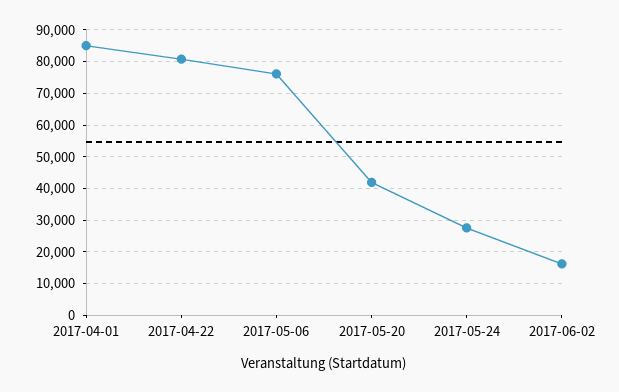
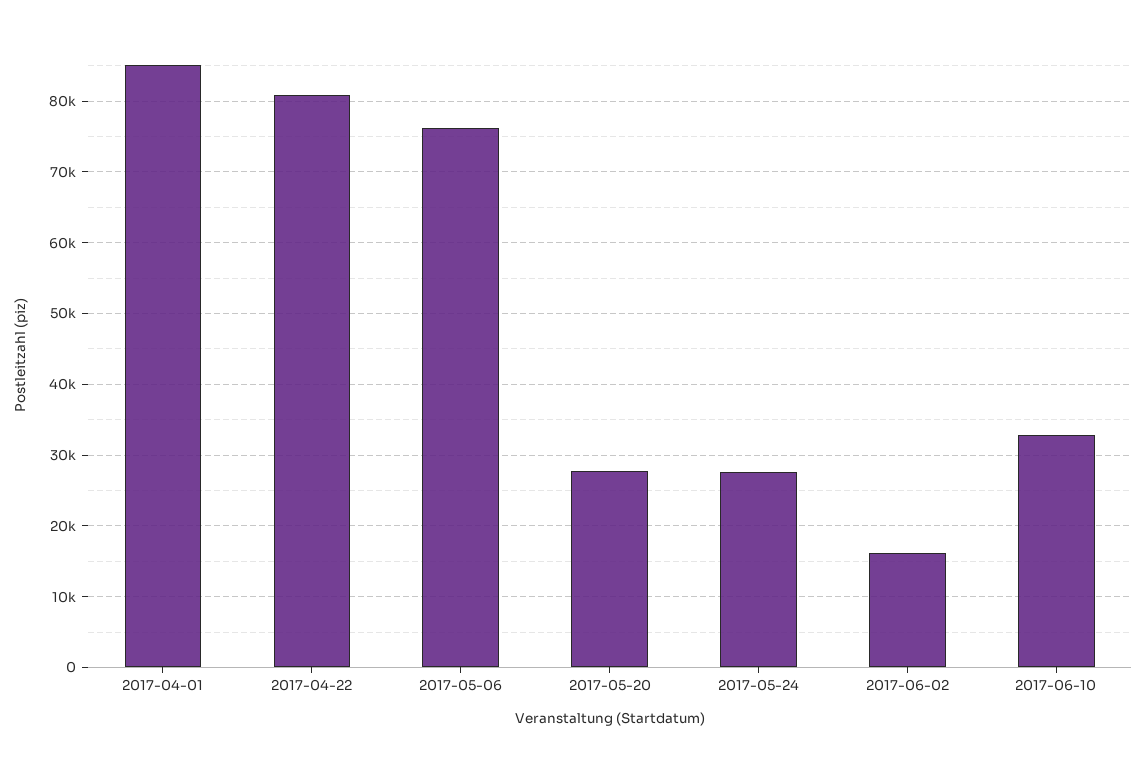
2017-05-20: 42000 -> 28000
2017-06-10: none -> 33000

